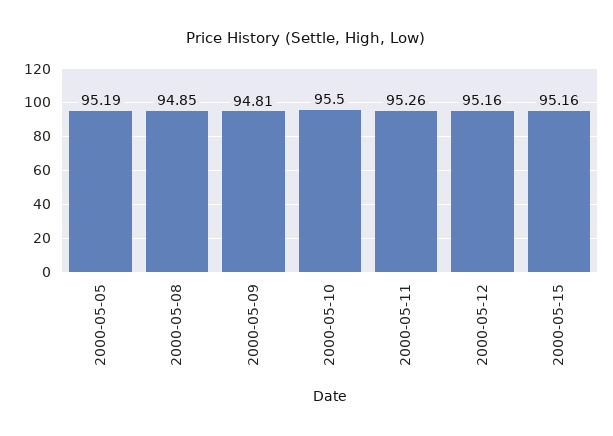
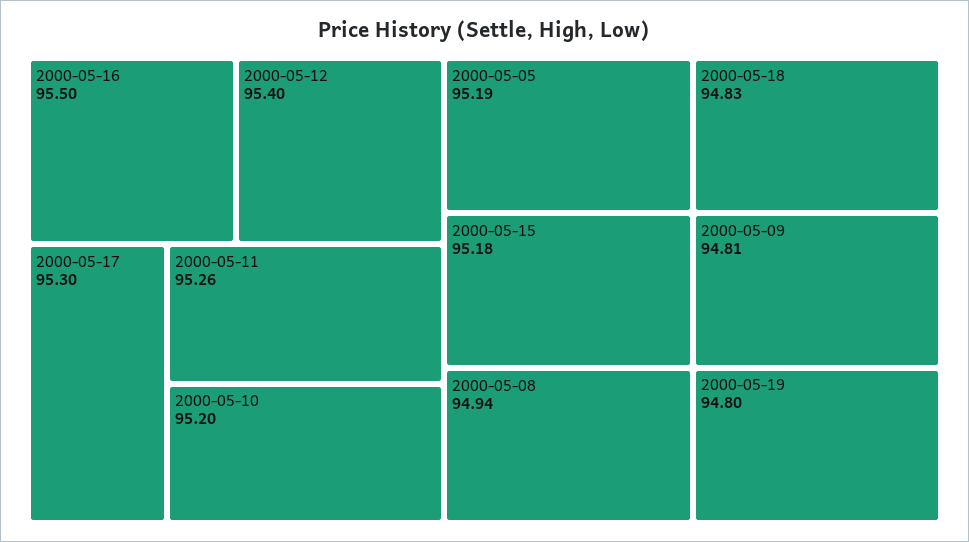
2000-05-08: 94.85 -> 94.94
2000-05-10: 95.5 -> 95.2
2000-05-12: 95.16 -> 95.4
2000-05-15: 95.16 -> 95.18
2000-05-16: none -> 95.5
2000-05-17: none -> 95.3
2000-05-18: none -> 94.83
2000-05-19: none -> 94.8

